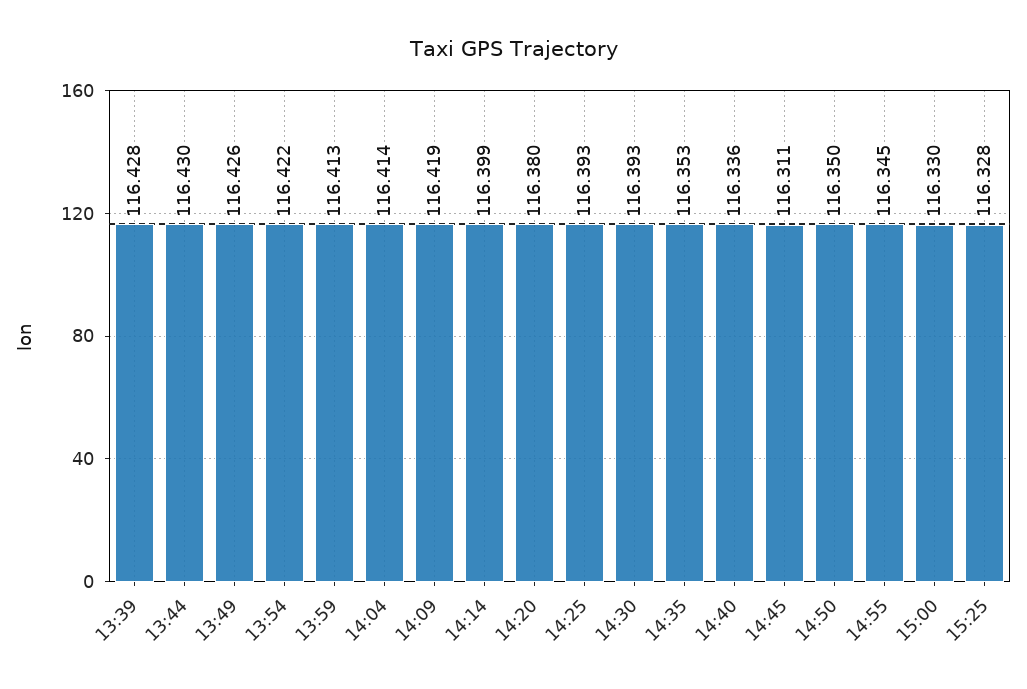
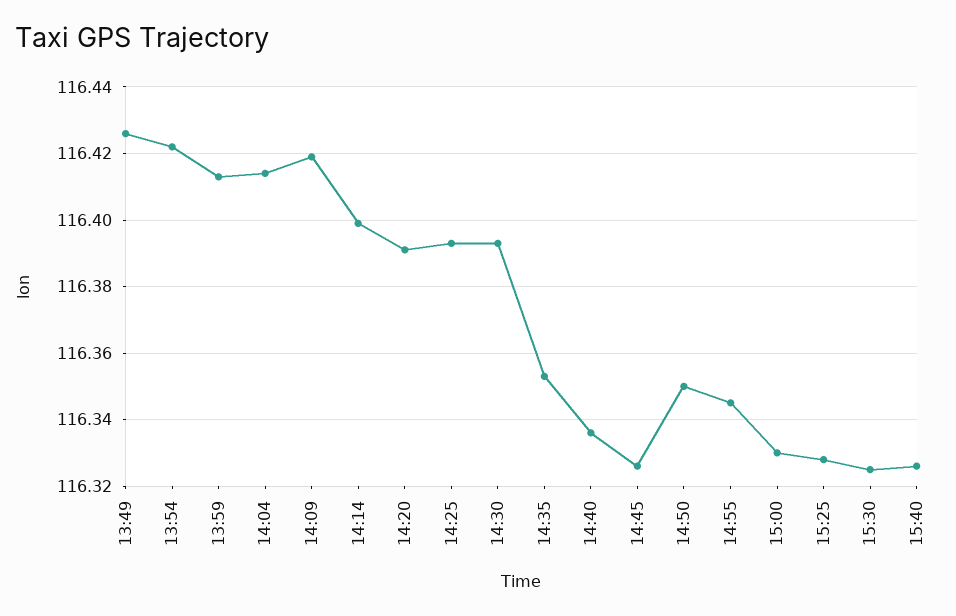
13:39: 116.428 -> none
13:44: 116.43 -> none
14:20: 116.38 -> 116.39
14:45: 116.311 -> 116.325
15:30: none -> 116.325
15:40: none -> 116.325

